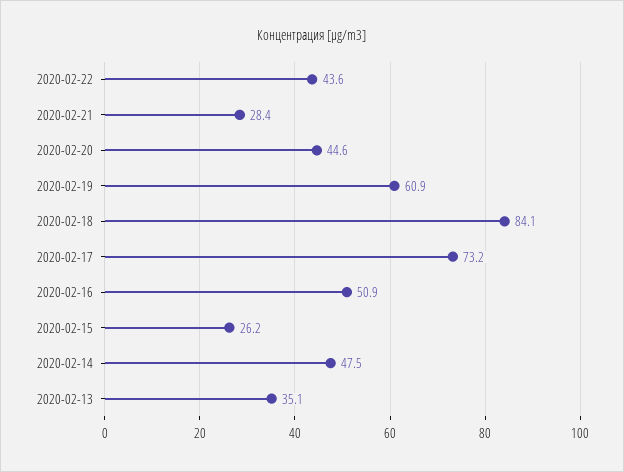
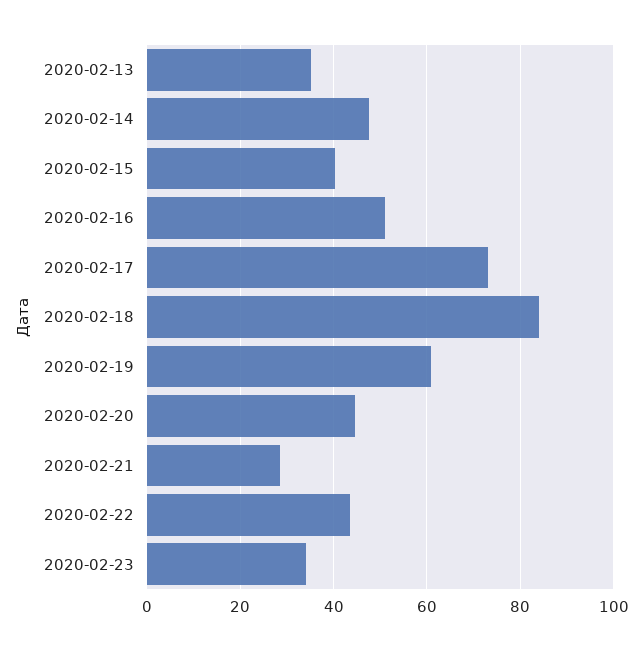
2020-02-15: 26.2 -> 40
2020-02-23: none -> 34

